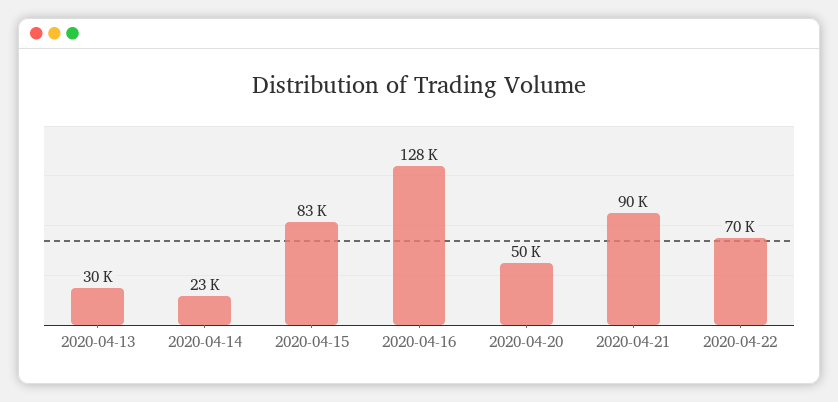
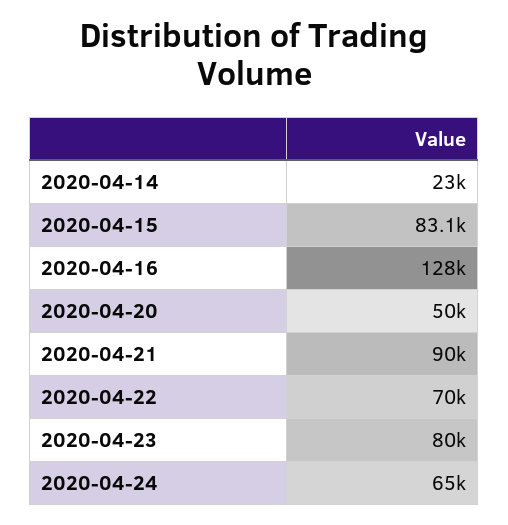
2020-04-13: 30000 -> none
2020-04-23: none -> 80000
2020-04-24: none -> 65000

